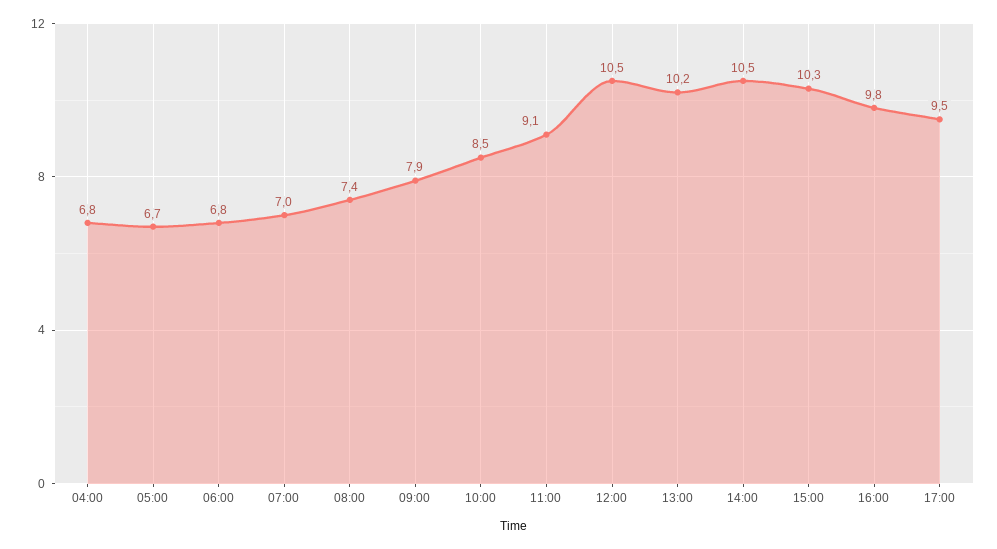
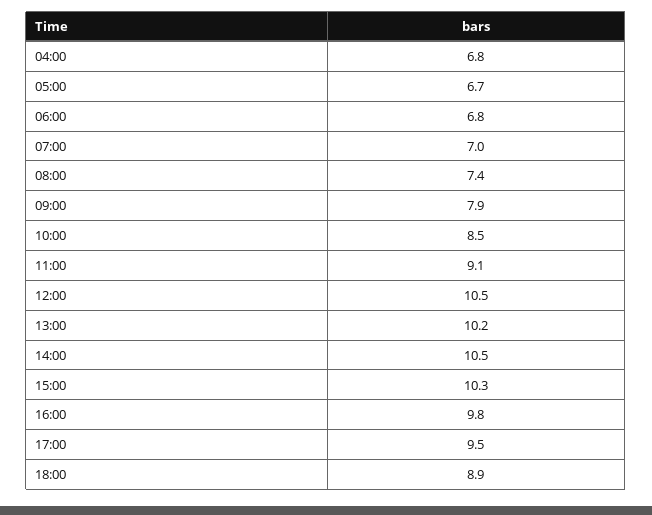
18:00: none -> 8.9

